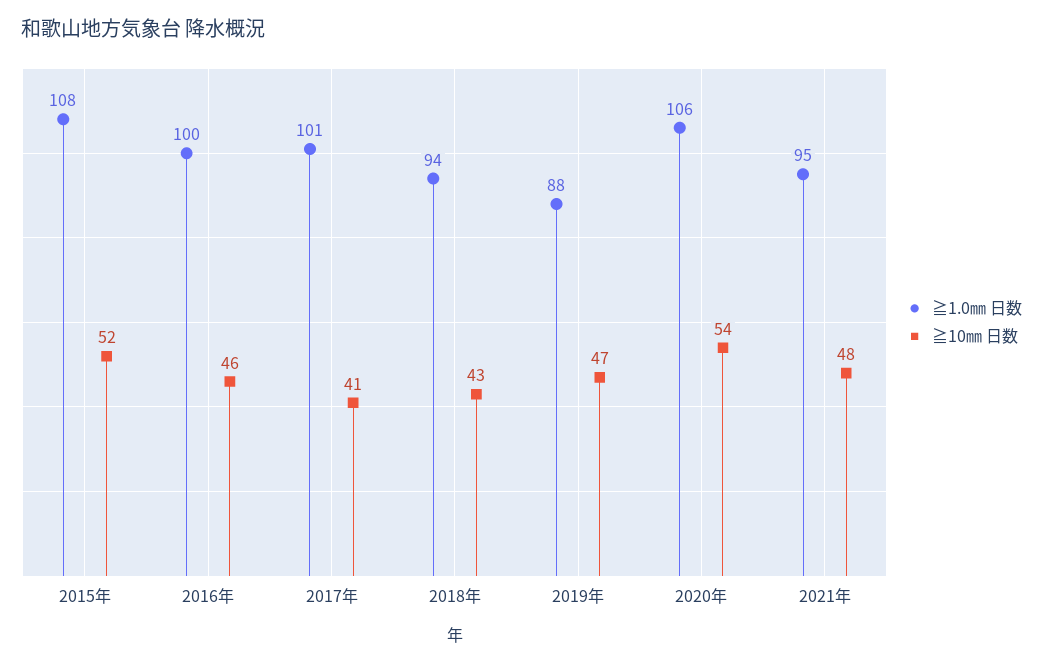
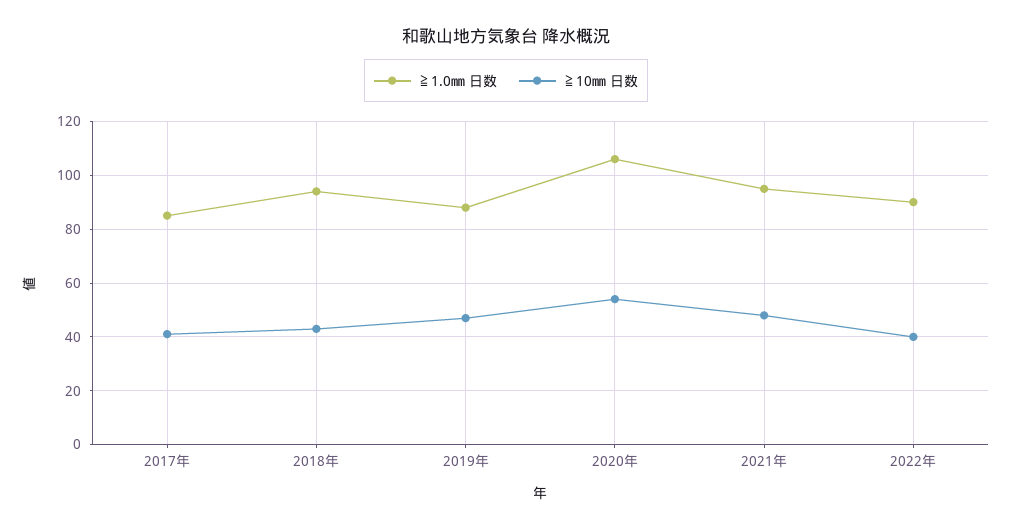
≧1.0㎜ 日数, 2015年: 108 -> none
≧10㎜ 日数, 2015年: 52 -> none
≧1.0㎜ 日数, 2016年: 100 -> none
≧10㎜ 日数, 2016年: 46 -> none
≧1.0㎜ 日数, 2017年: 101 -> 85
≧1.0㎜ 日数, 2022年: none -> 90
≧10㎜ 日数, 2022年: none -> 40

